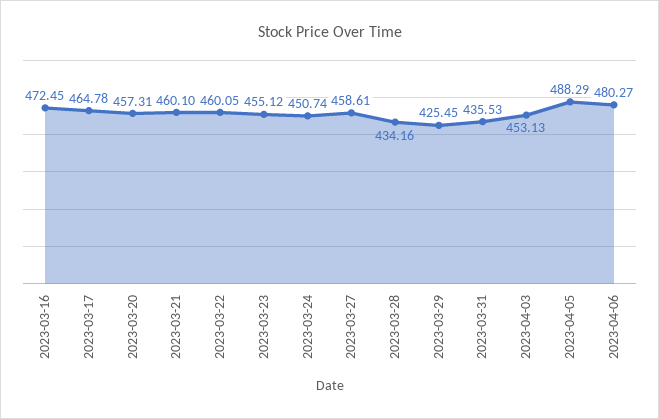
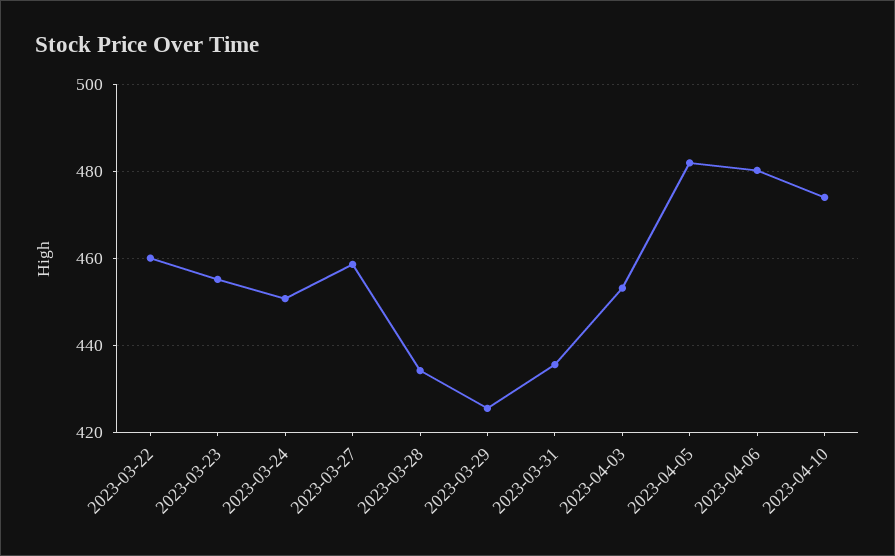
2023-03-16: 472.45 -> none
2023-03-17: 464.78 -> none
2023-03-20: 457.31 -> none
2023-03-21: 460.1 -> none
2023-04-05: 488.29 -> 482
2023-04-10: none -> 474

